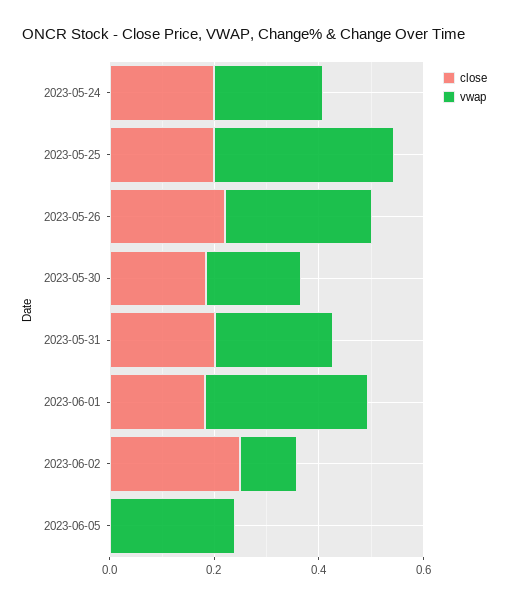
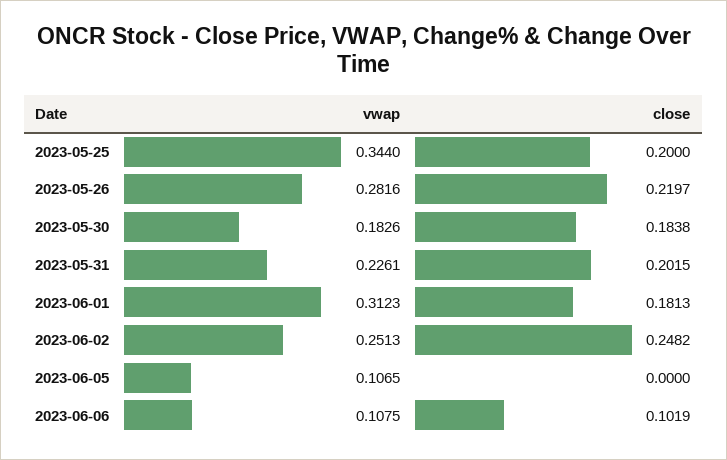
close, 2023-05-24: 0.2 -> none
vwap, 2023-05-24: 0.2 -> none
vwap, 2023-06-02: 0.1 -> 0.2513
vwap, 2023-06-05: 0.25 -> 0.1065
vwap, 2023-06-06: none -> 0.1075
close, 2023-06-06: none -> 0.1019

